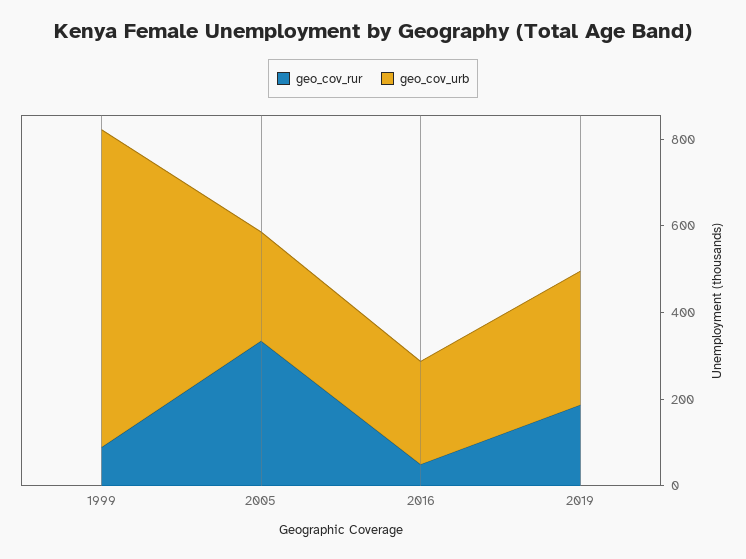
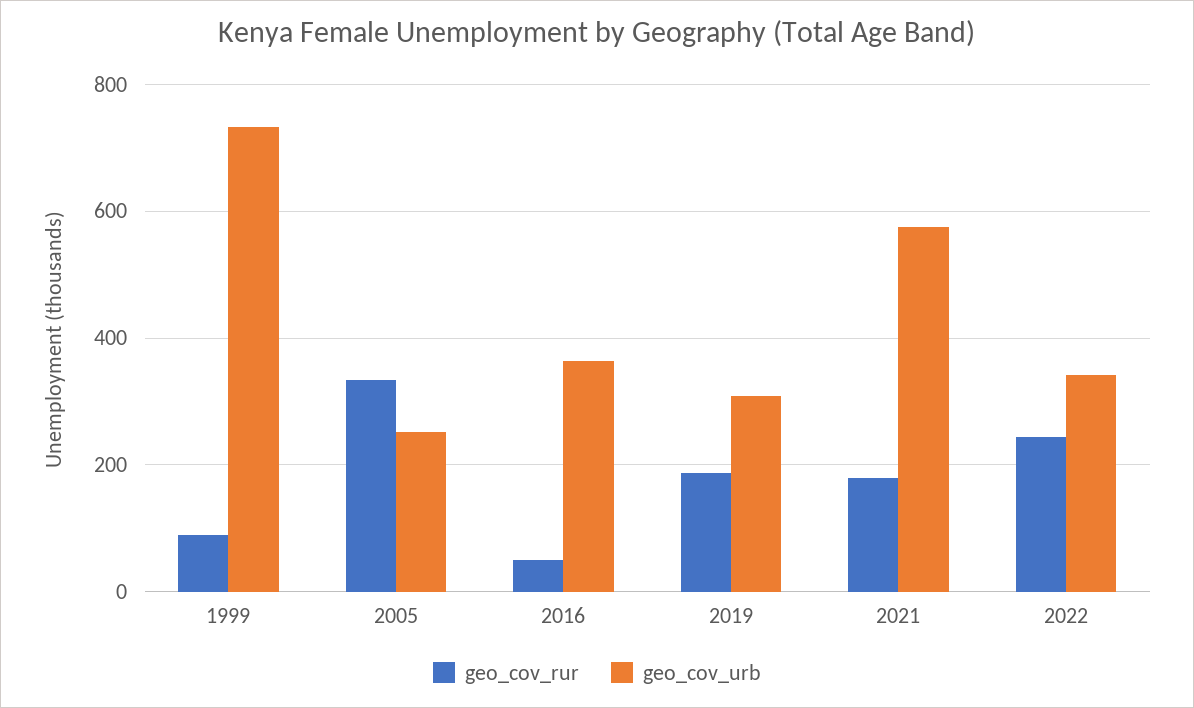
geo_cov_urb, 2016: 250 -> 360
geo_cov_rur, 2021: none -> 180
geo_cov_urb, 2021: none -> 580
geo_cov_rur, 2022: none -> 240
geo_cov_urb, 2022: none -> 340

